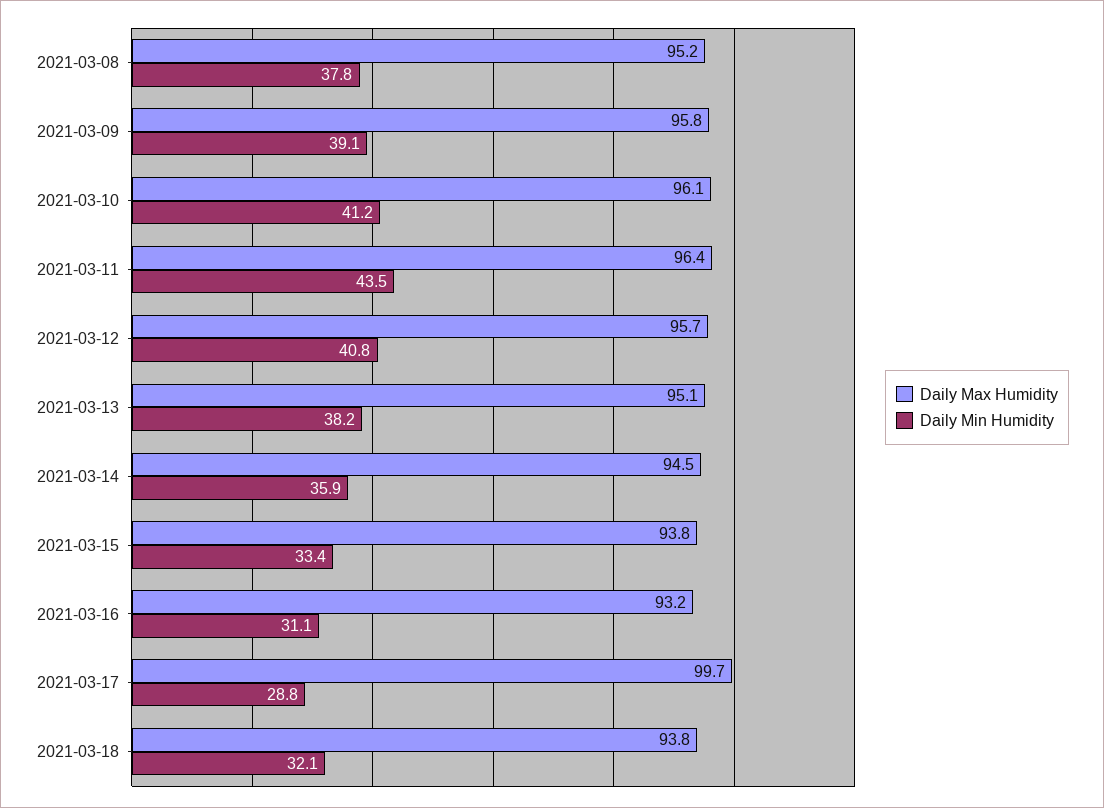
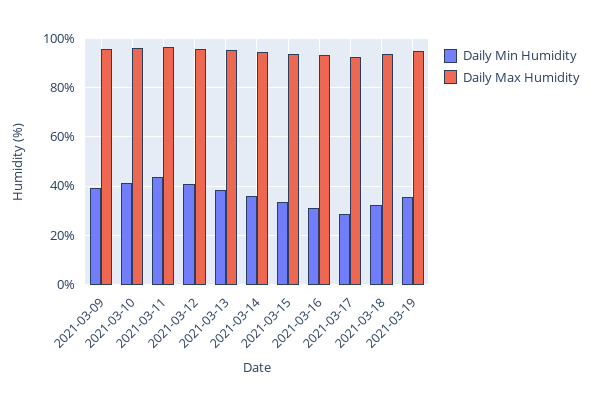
Daily Max Humidity, 2021-03-08: 95.2 -> none
Daily Min Humidity, 2021-03-08: 37.8 -> none
Daily Max Humidity, 2021-03-17: 99.7 -> 92.5
Daily Min Humidity, 2021-03-19: none -> 35
Daily Max Humidity, 2021-03-19: none -> 95

